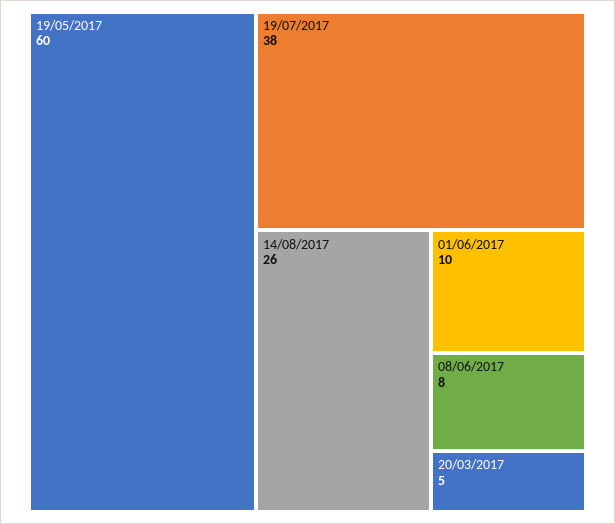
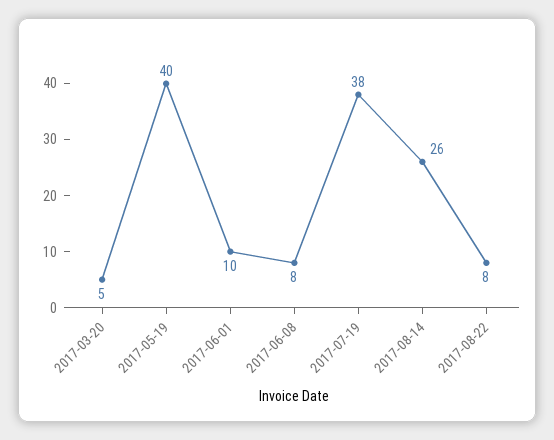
19/05/2017: 60 -> 40
2017-08-22: none -> 8

